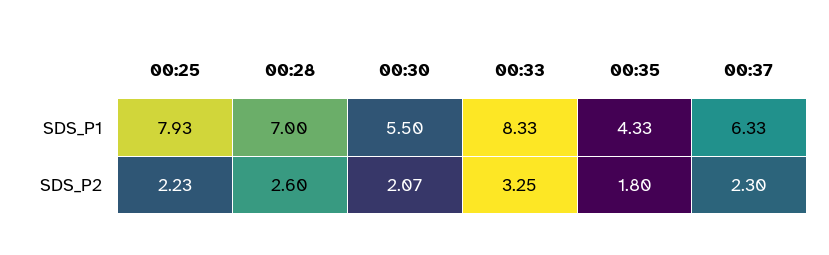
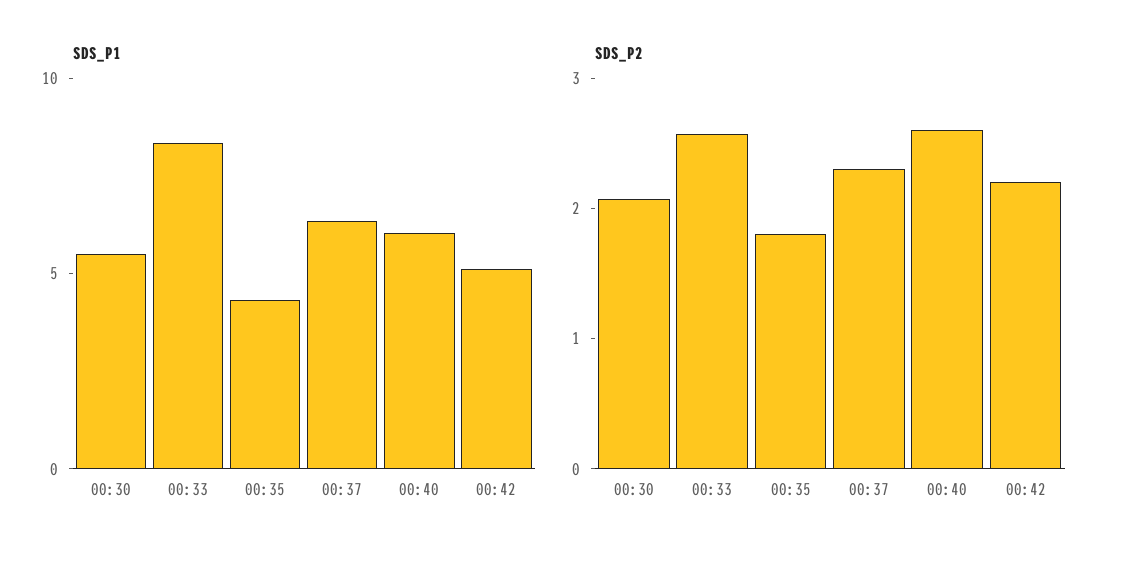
SDS_P1, 00:25: 7.93 -> none
SDS_P1, 00:28: 7 -> none
SDS_P2, 00:25: 2.23 -> none
SDS_P2, 00:28: 2.6 -> none
SDS_P2, 00:33: 3.25 -> 2.6
SDS_P1, 00:40: none -> 6
SDS_P1, 00:42: none -> 5
SDS_P2, 00:40: none -> 2.6
SDS_P2, 00:42: none -> 2.2

